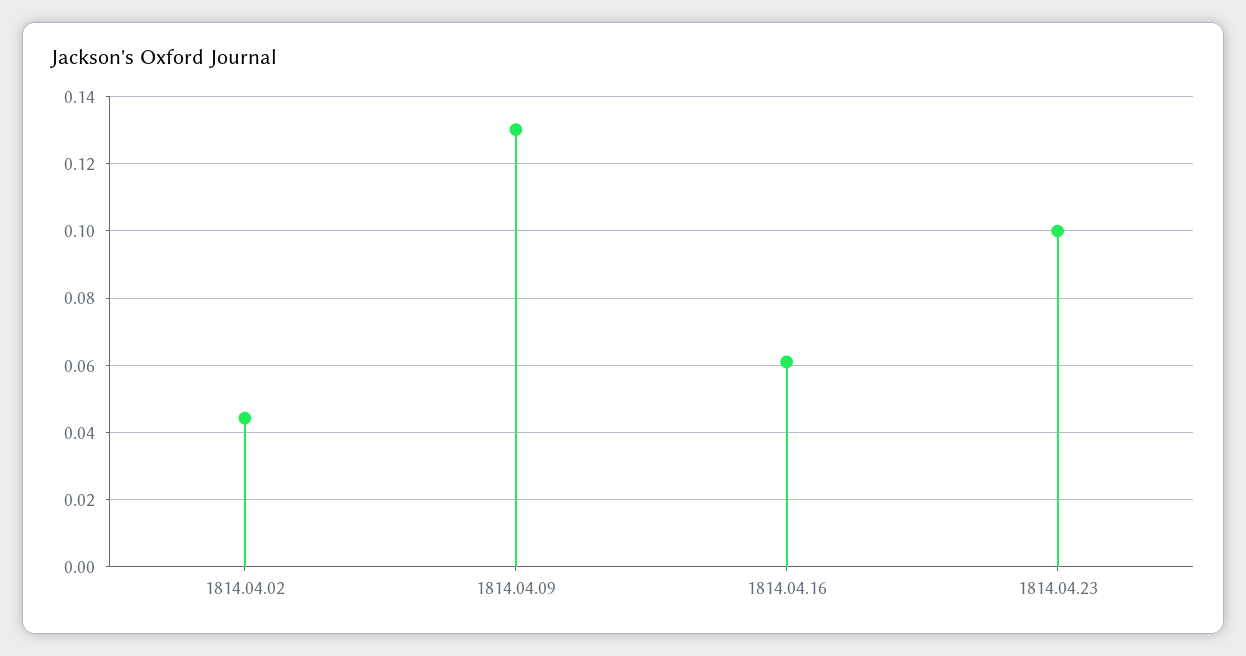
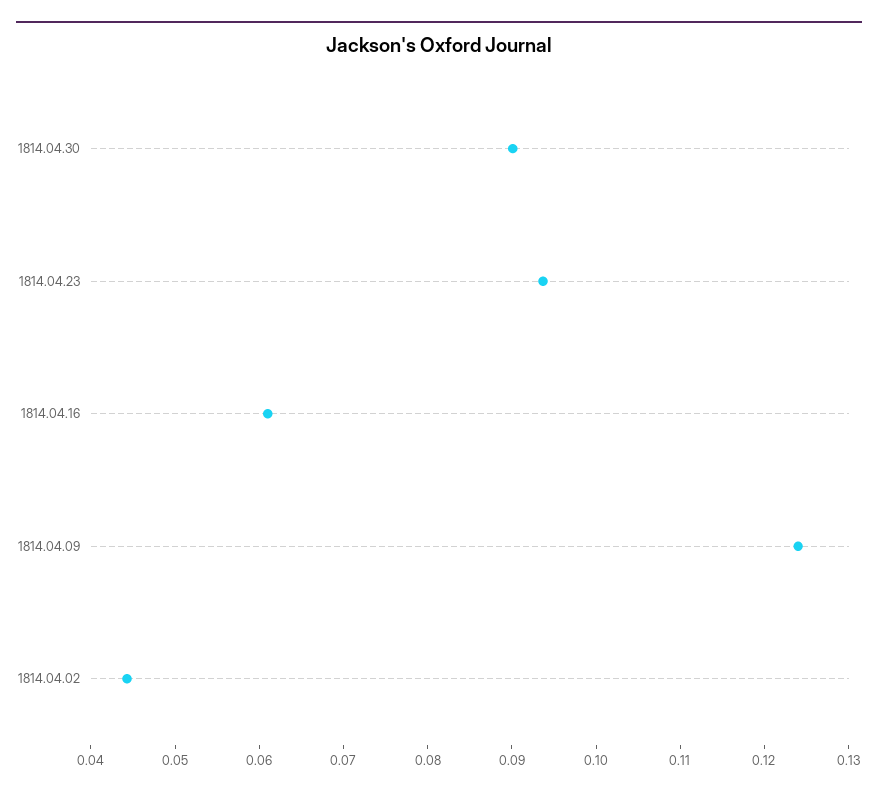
1814.04.09: 0.13 -> 0.124
1814.04.23: 0.1 -> 0.094
1814.04.30: none -> 0.09

